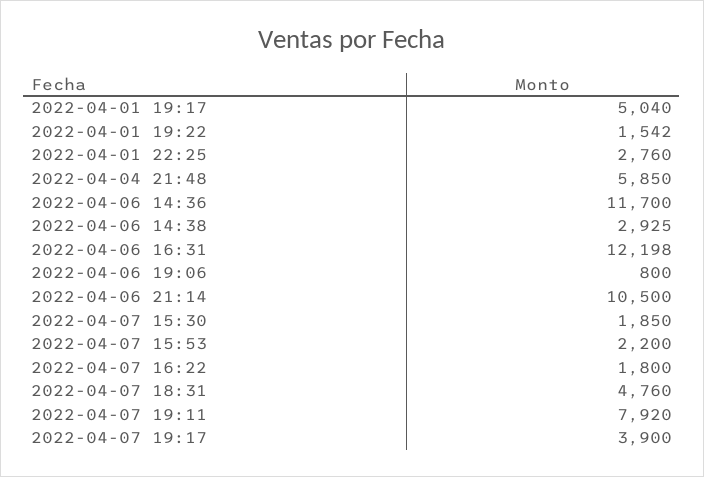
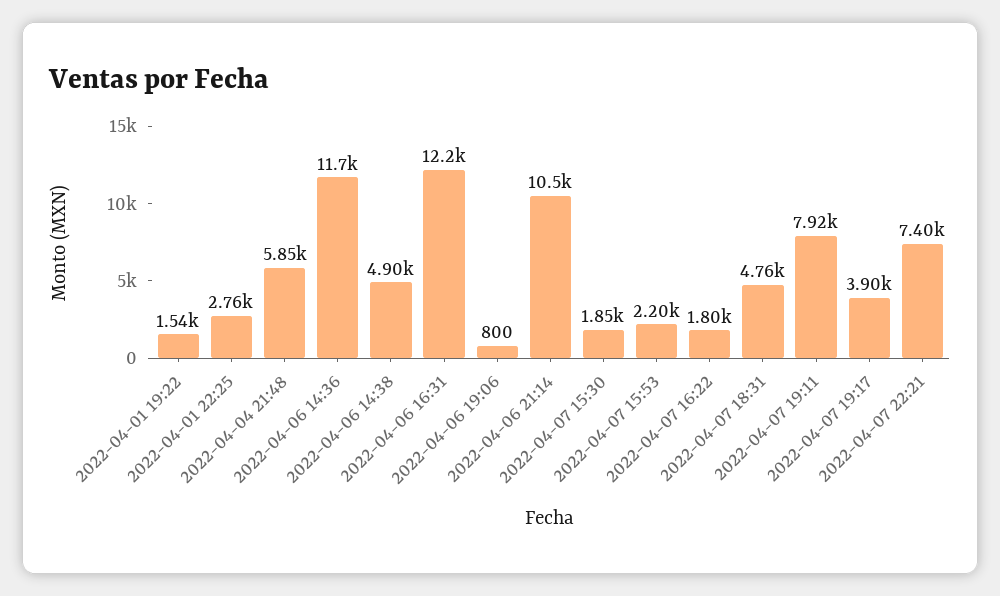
2022-04-01 19:17: 5040 -> none
2022-04-06 14:38: 2925 -> 4900
2022-04-07 22:21: none -> 7400

